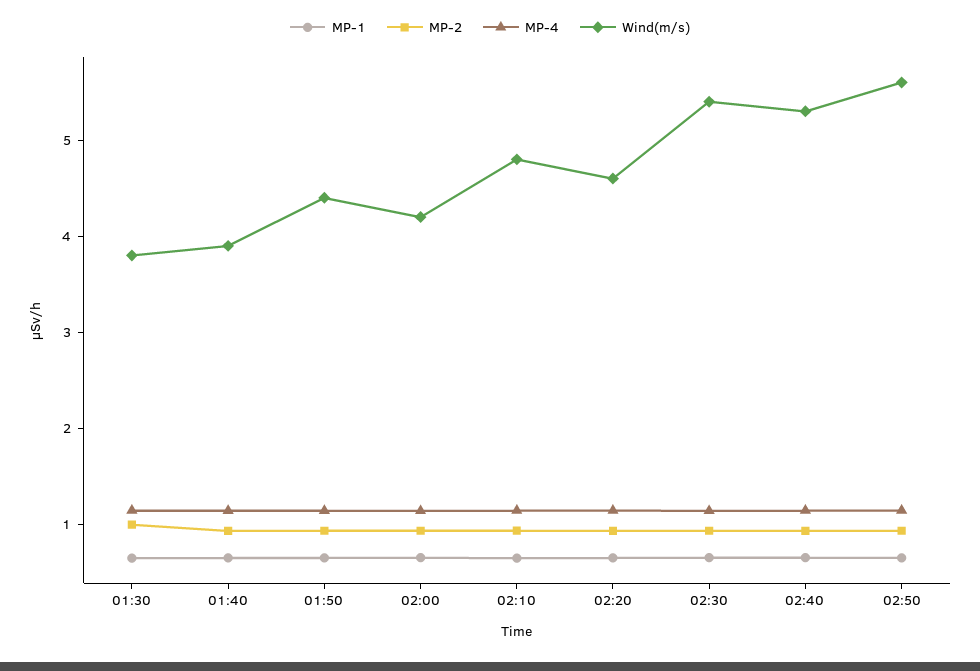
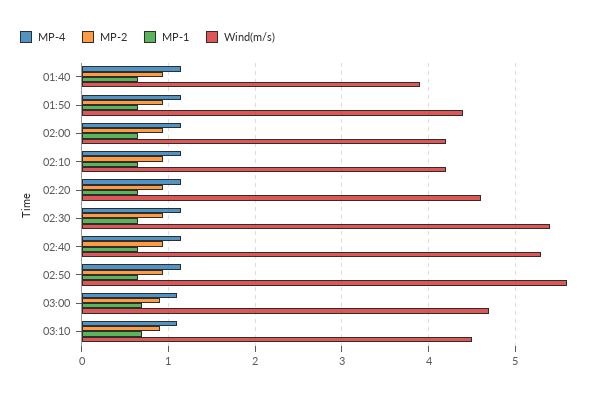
MP-1, 01:30: 0.6 -> none
MP-2, 01:30: 1 -> none
MP-4, 01:30: 1.2 -> none
Wind(m/s), 01:30: 3.8 -> none
Wind(m/s), 02:10: 4.8 -> 4.2
MP-4, 03:00: none -> 1.1
MP-2, 03:00: none -> 0.9
MP-1, 03:00: none -> 0.7
Wind(m/s), 03:00: none -> 4.7
MP-4, 03:10: none -> 1.1
MP-2, 03:10: none -> 0.9
MP-1, 03:10: none -> 0.7
Wind(m/s), 03:10: none -> 4.5

